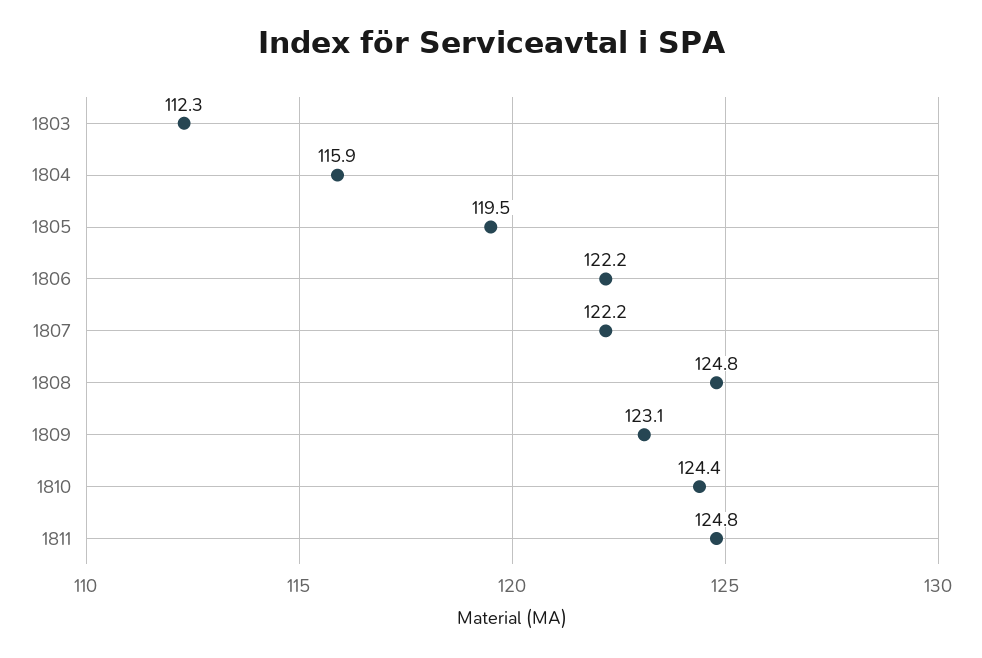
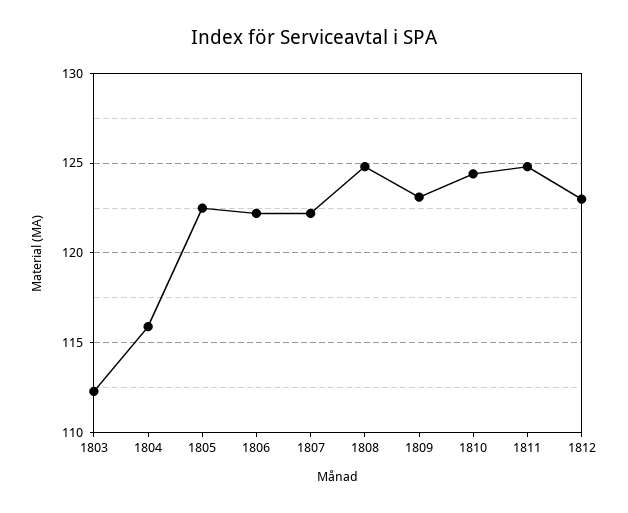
1805: 119.5 -> 122.5
1812: none -> 123

